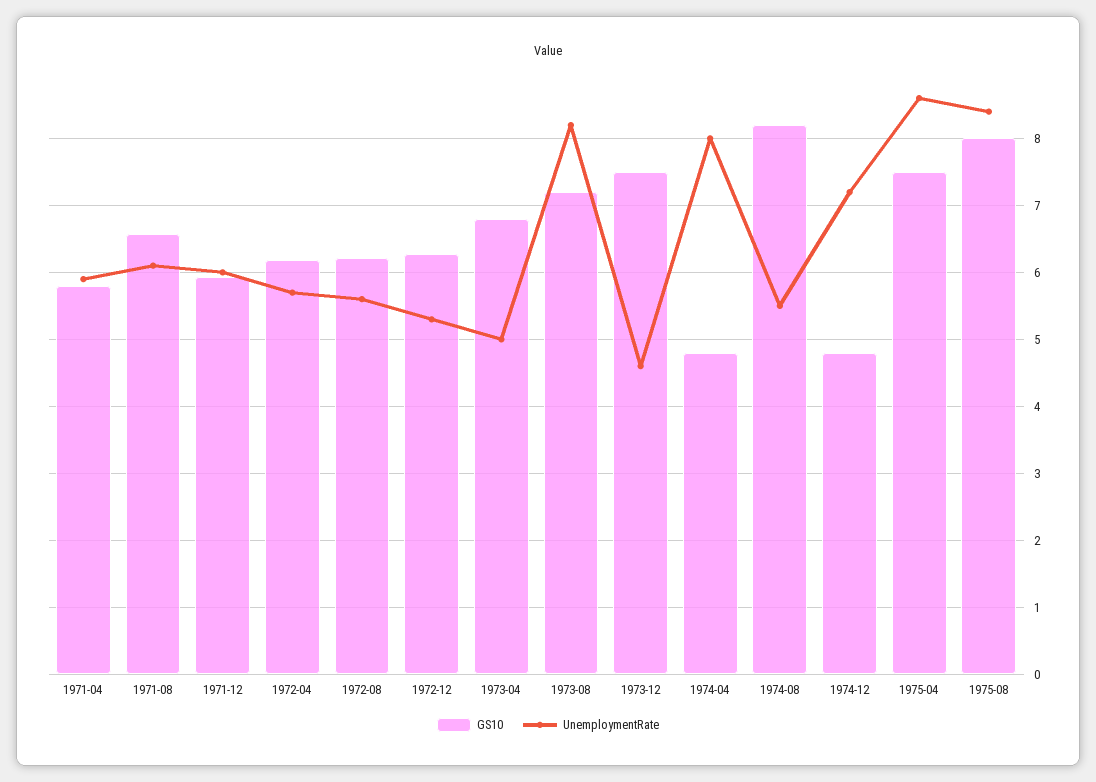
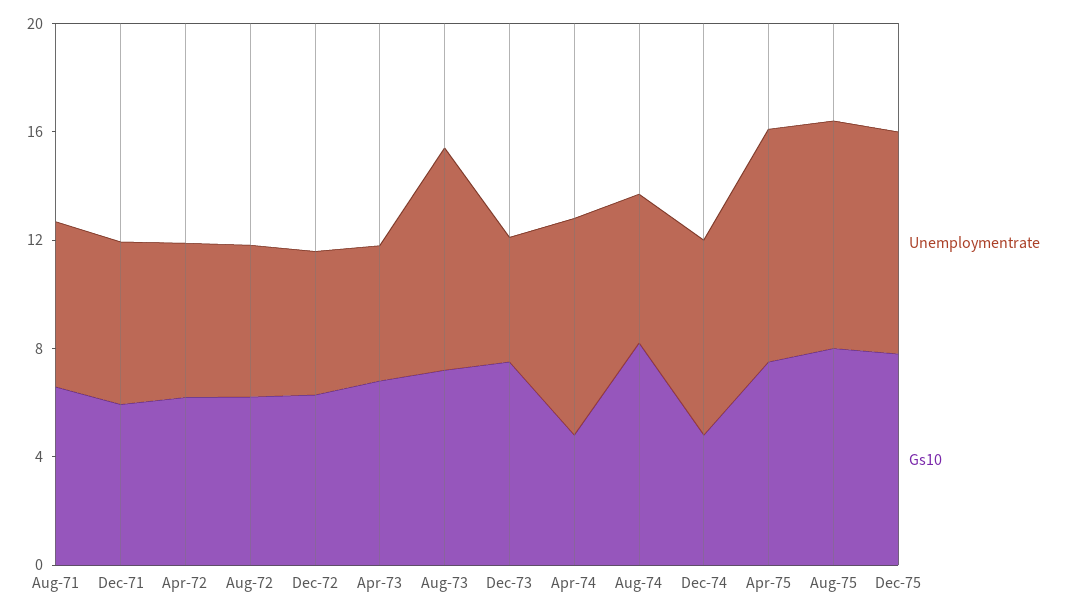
GS10, 1971-04: 5.8 -> none
UnemploymentRate, 1971-04: 5.9 -> none
UnemploymentRate, Dec-75: none -> 8
GS10, Dec-75: none -> 8

